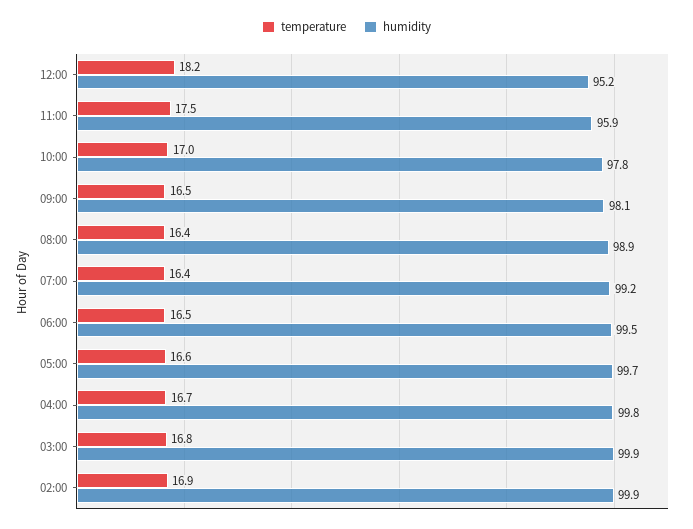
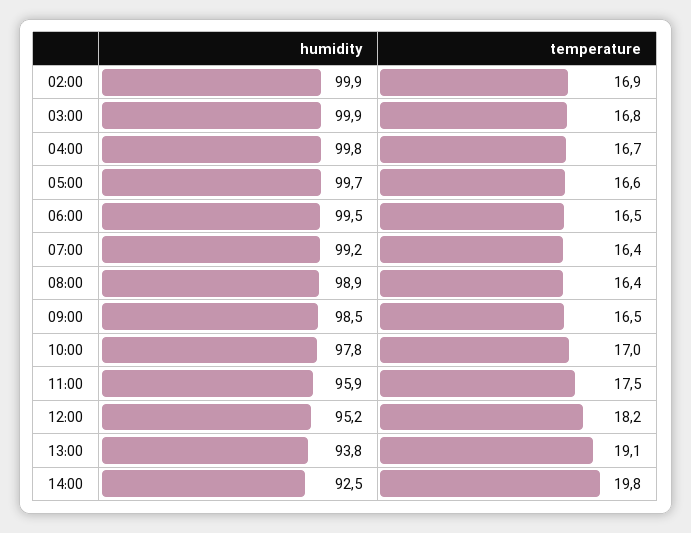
humidity, 09:00: 98.1 -> 98.5
humidity, 13:00: none -> 93.8
temperature, 13:00: none -> 19.1
humidity, 14:00: none -> 92.5
temperature, 14:00: none -> 19.8

